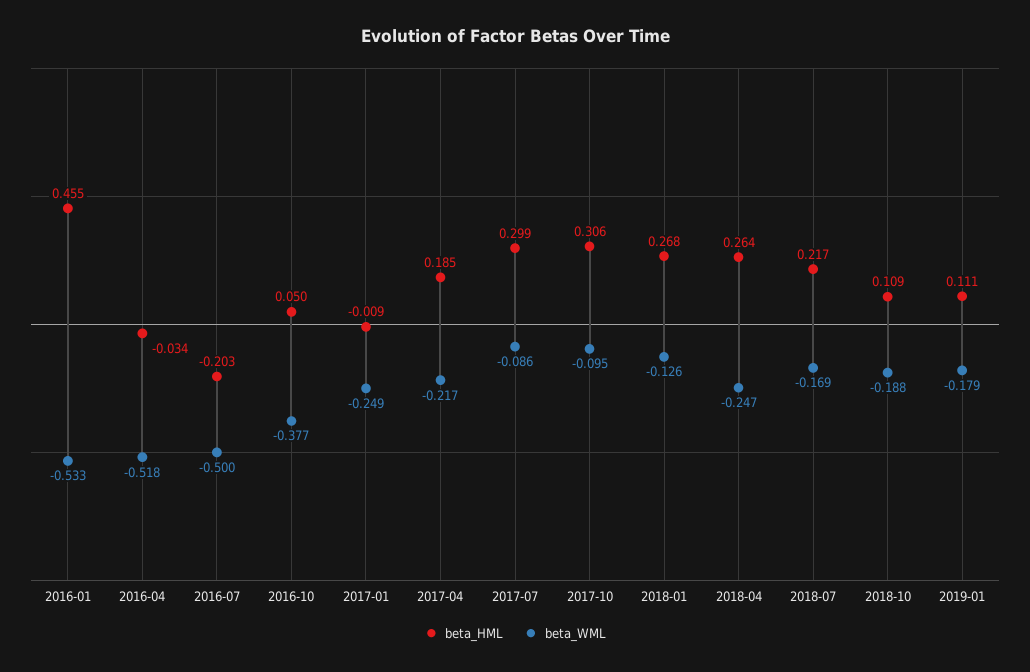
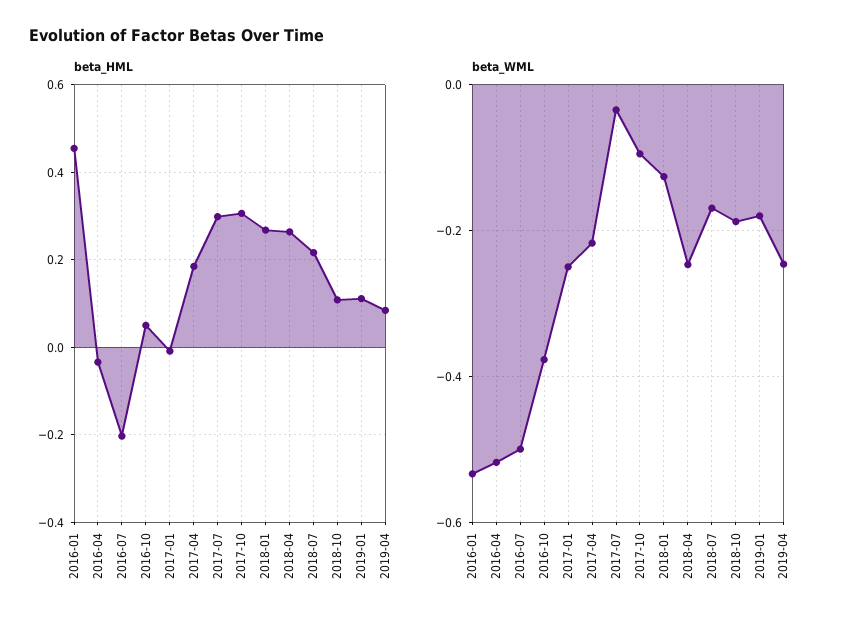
beta_WML, 2017-07: -0.086 -> -0.04
beta_HML, 2019-04: none -> 0.08
beta_WML, 2019-04: none -> -0.24

